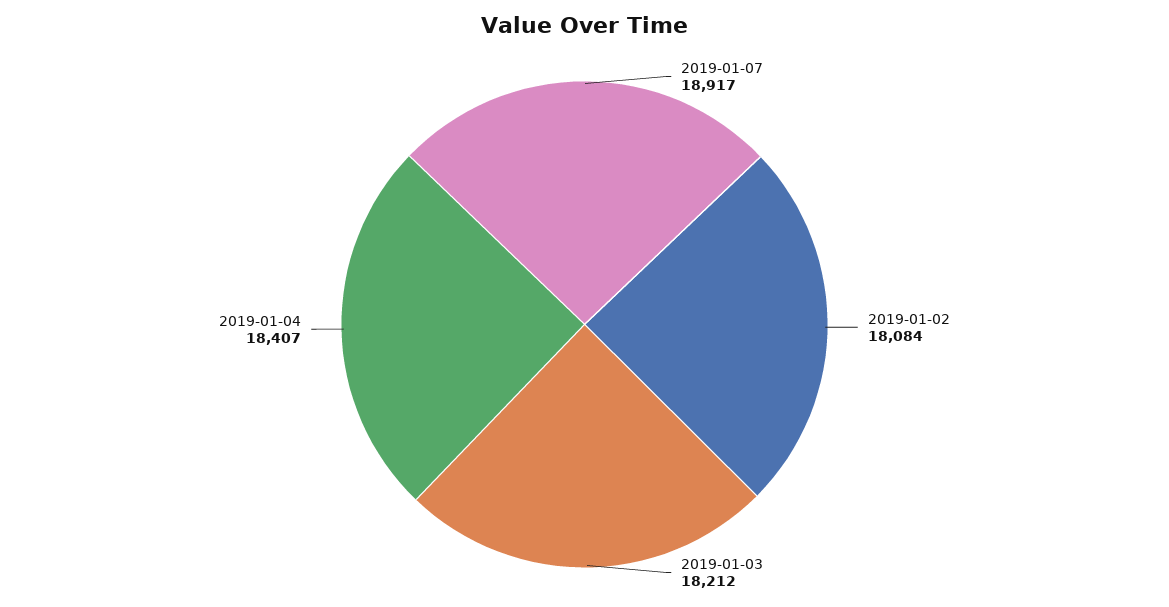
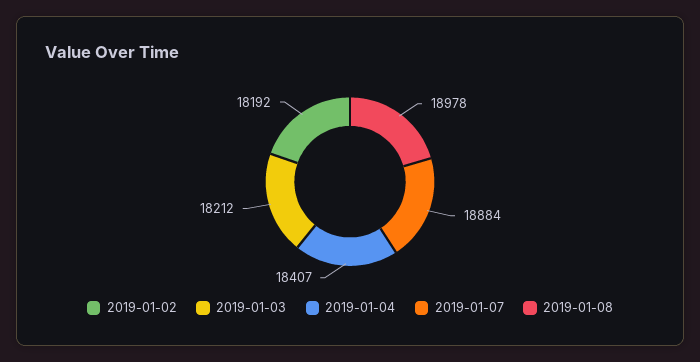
2019-01-07: 18917 -> 18884
2019-01-02: 18084 -> 18192
2019-01-08: none -> 18978

